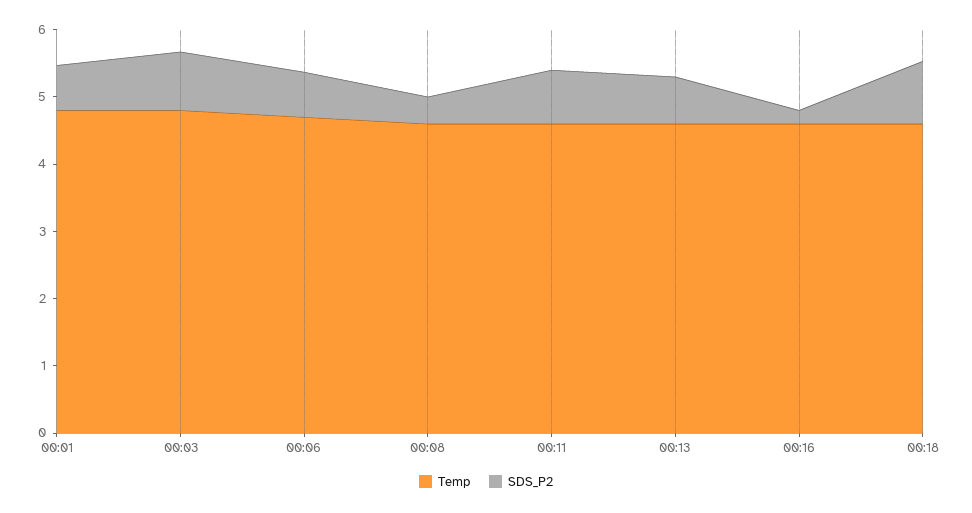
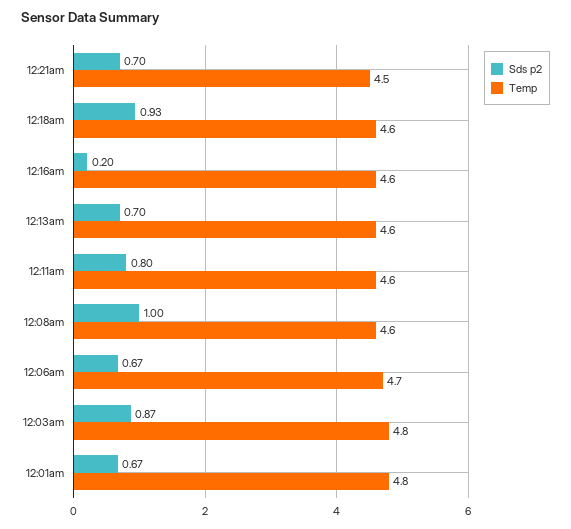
SDS_P2, 00:08: 0.4 -> 1
SDS_P2, 12:21am: none -> 0.7
Temp, 12:21am: none -> 4.5

